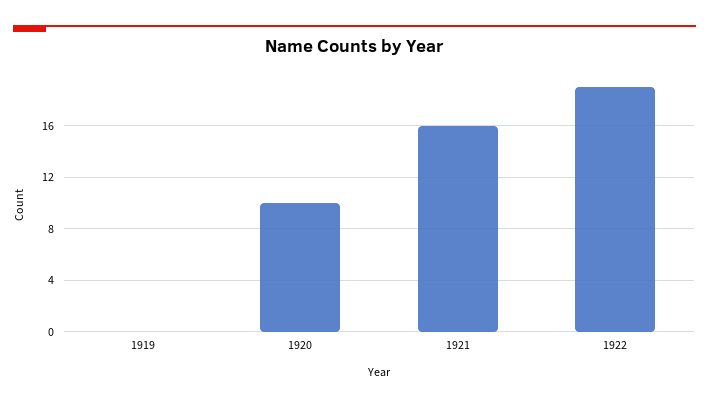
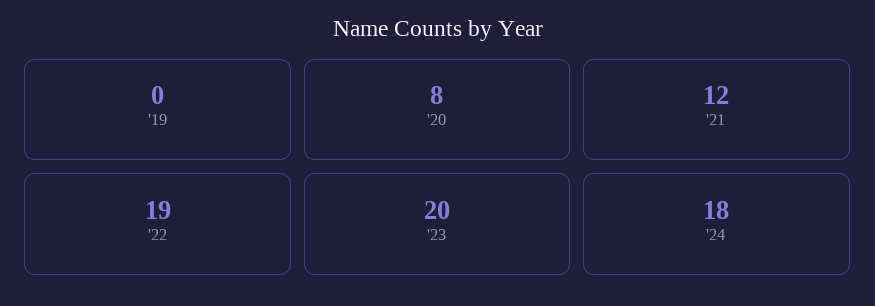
1920: 10 -> 8
1921: 16 -> 12
'23: none -> 20
'24: none -> 18

